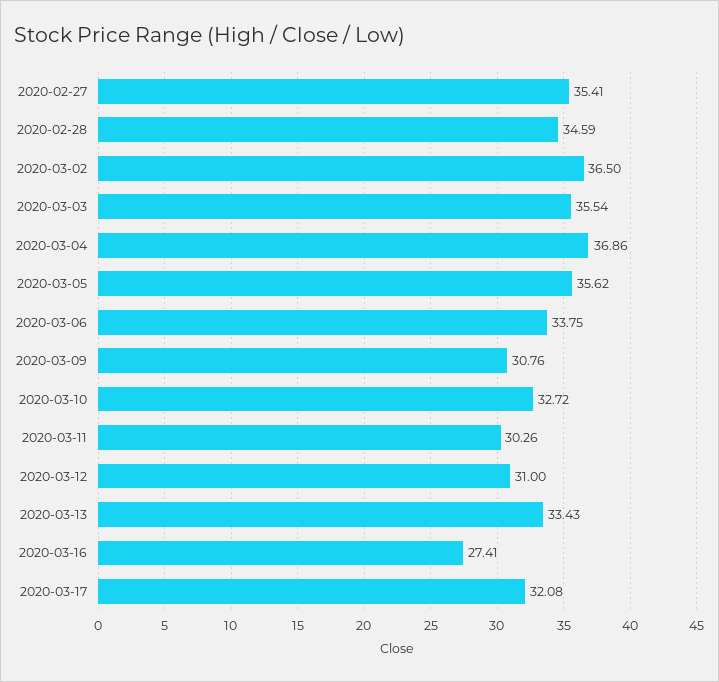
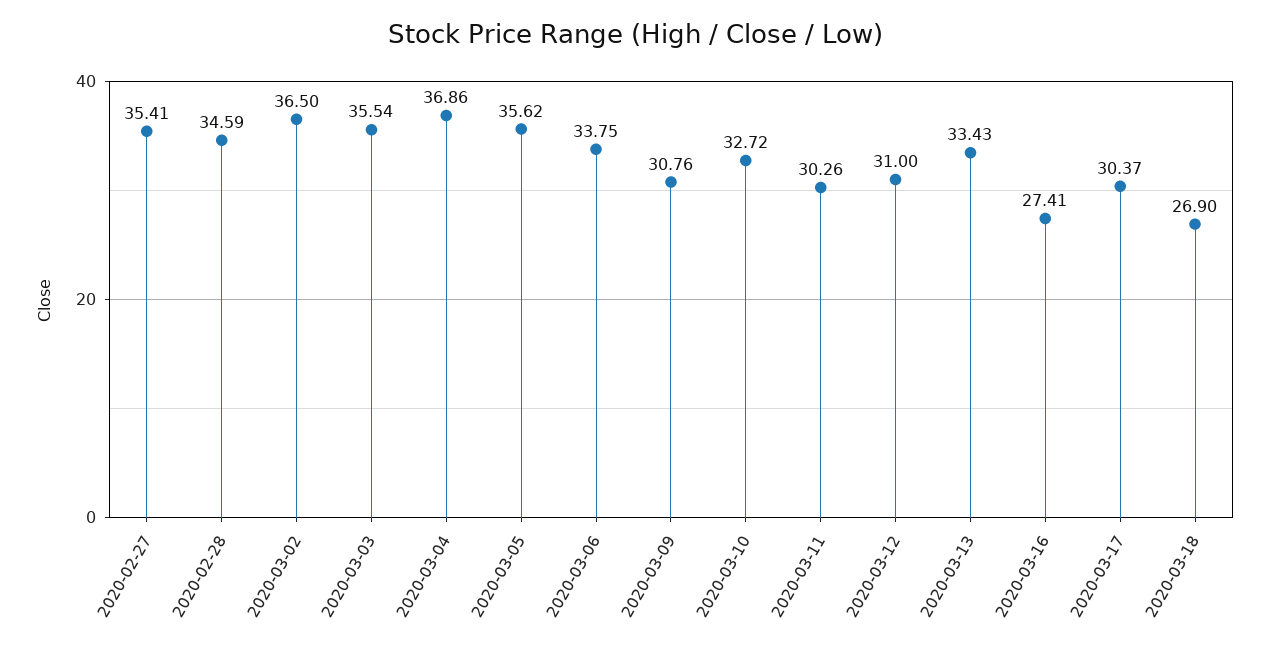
2020-03-17: 32.08 -> 30.37
2020-03-18: none -> 26.9

